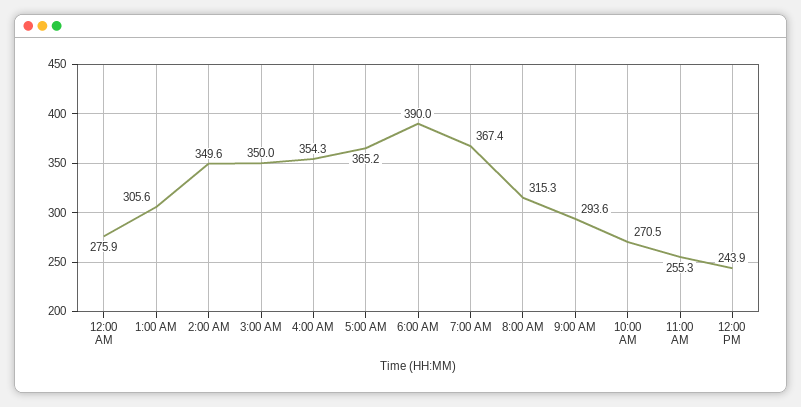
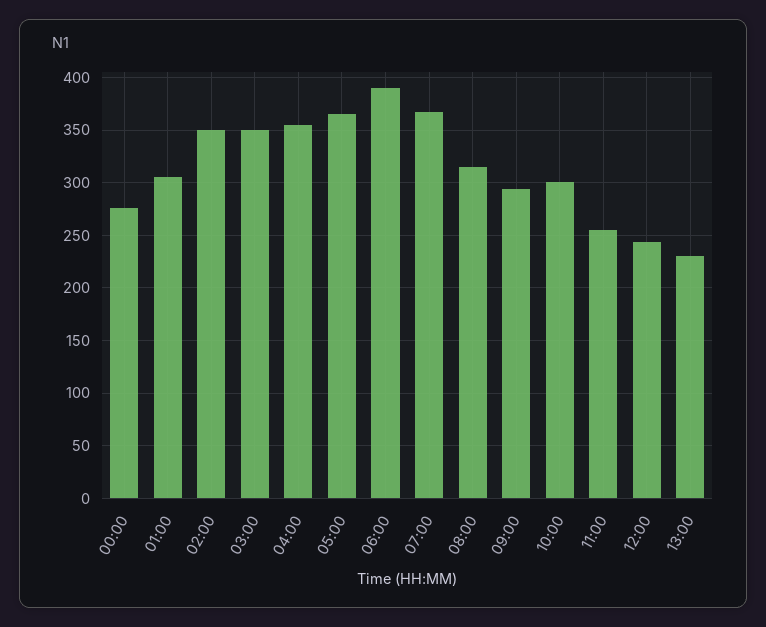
10:00 AM: 270.5 -> 300
13:00: none -> 230

